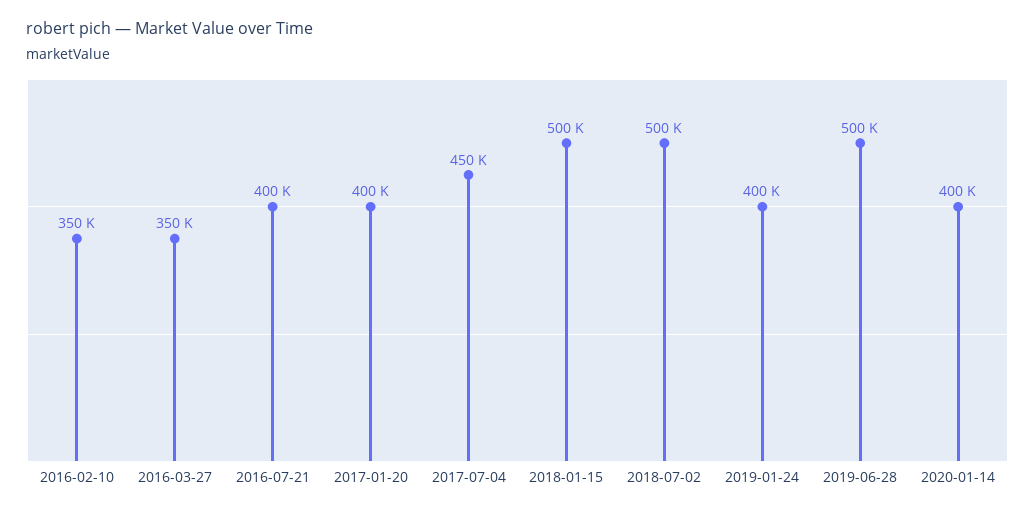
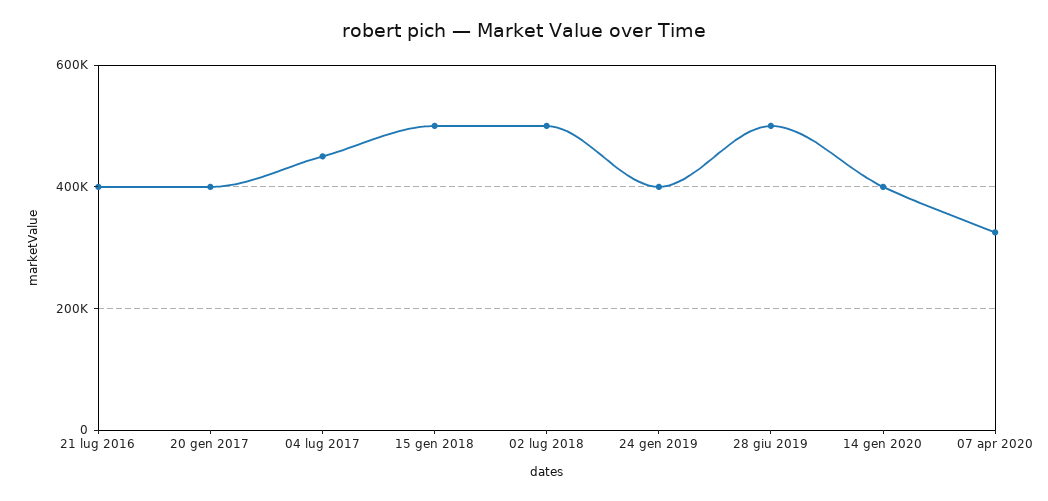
2016-02-10: 350000 -> none
2016-03-27: 350000 -> none
07 apr 2020: none -> 320000

